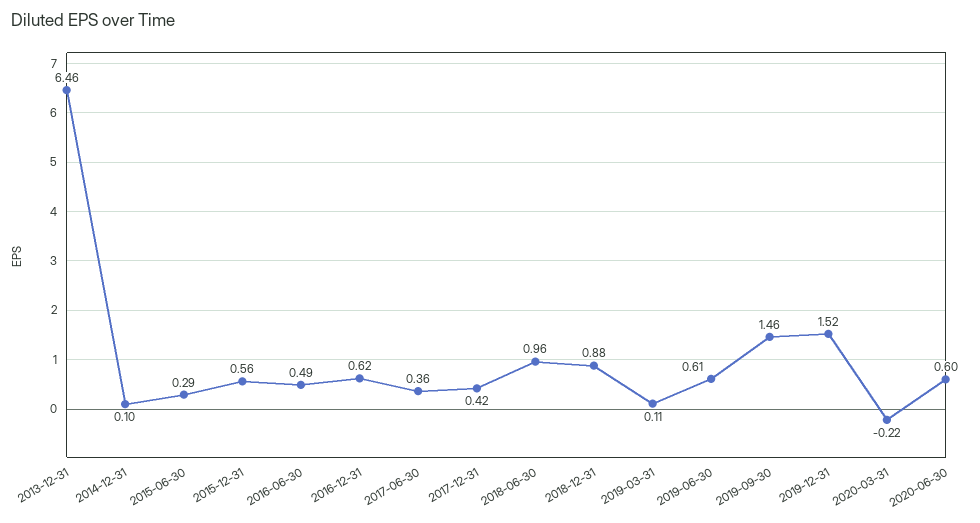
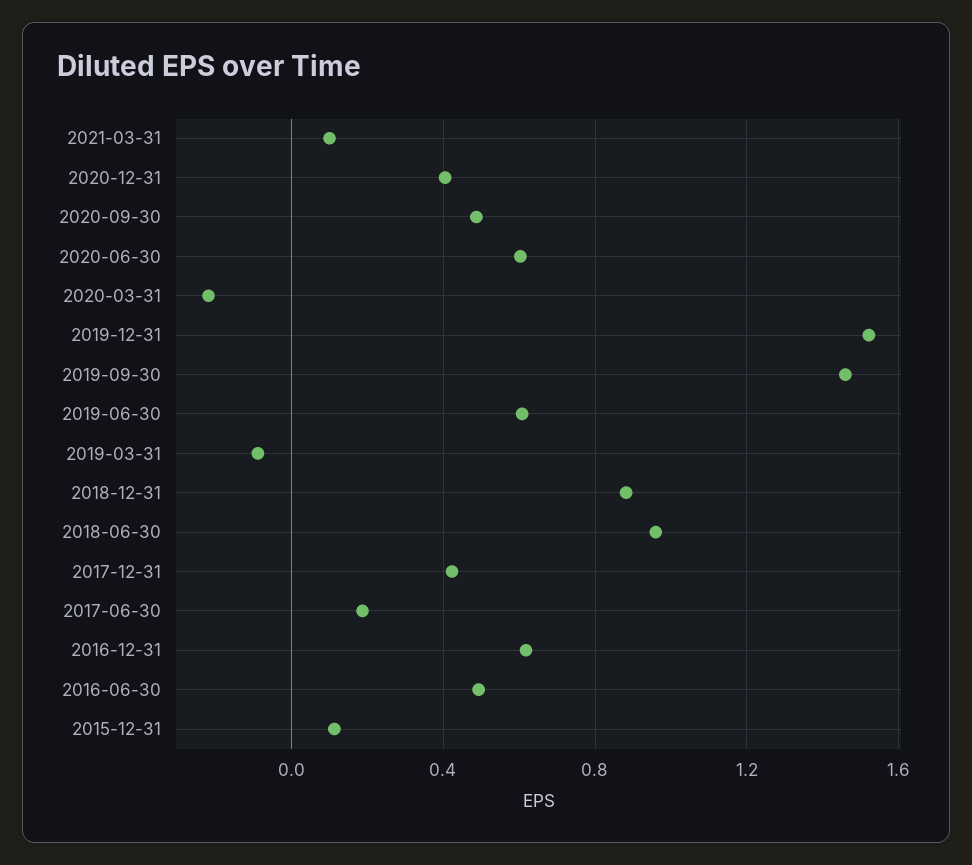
2013-12-31: 6.46 -> none
2014-12-31: 0.1 -> none
2015-06-30: 0.29 -> none
2015-12-31: 0.56 -> 0.1
2017-06-30: 0.36 -> 0.2
2019-03-31: 0.11 -> -0.1
2021-03-31: none -> 0.1
2020-12-31: none -> 0.4
2020-09-30: none -> 0.5

